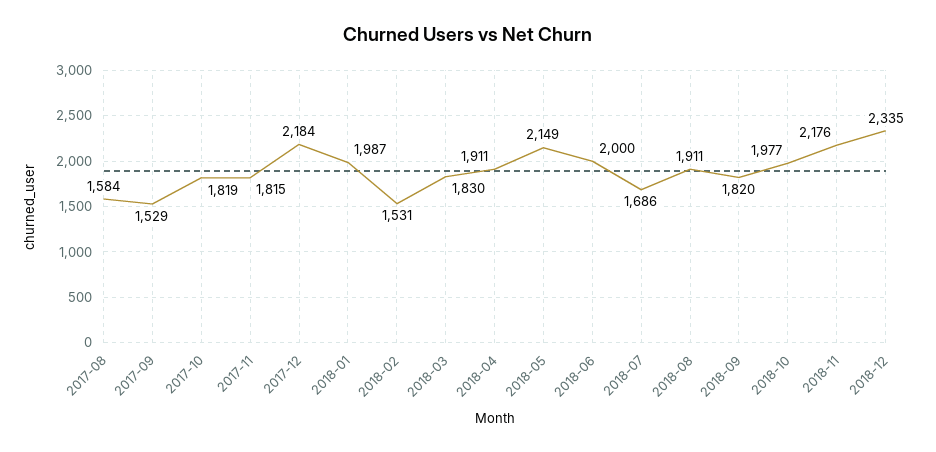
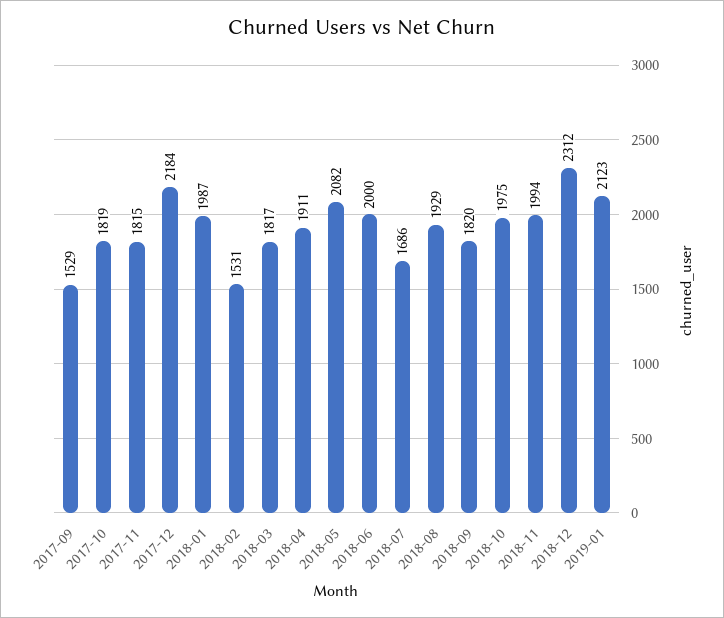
2017-08: 1584 -> none
2018-03: 1830 -> 1817
2018-05: 2149 -> 2082
2018-08: 1911 -> 1929
2018-10: 1977 -> 1975
2018-11: 2176 -> 1994
2018-12: 2335 -> 2312
2019-01: none -> 2123

